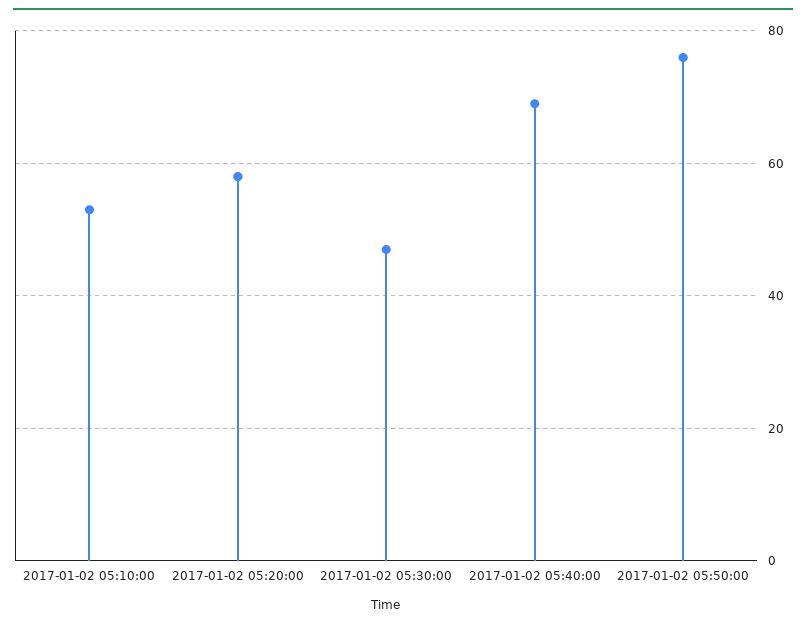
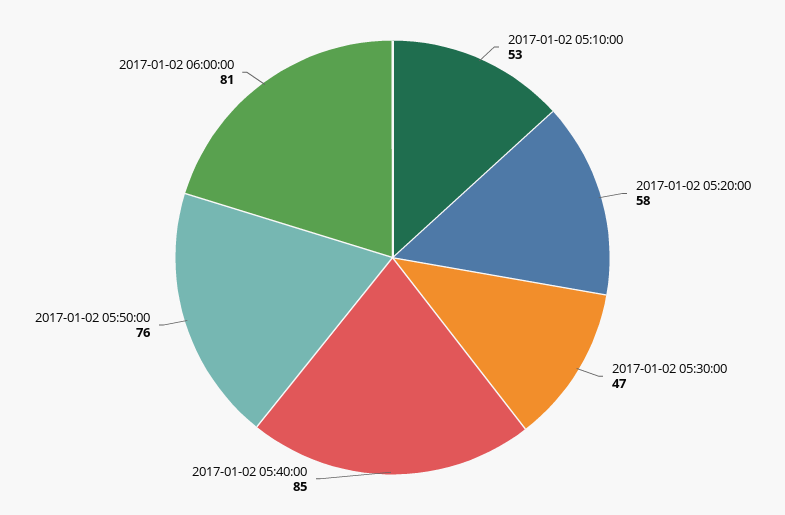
2017-01-02 05:40:00: 70 -> 85
2017-01-02 06:00:00: none -> 81

